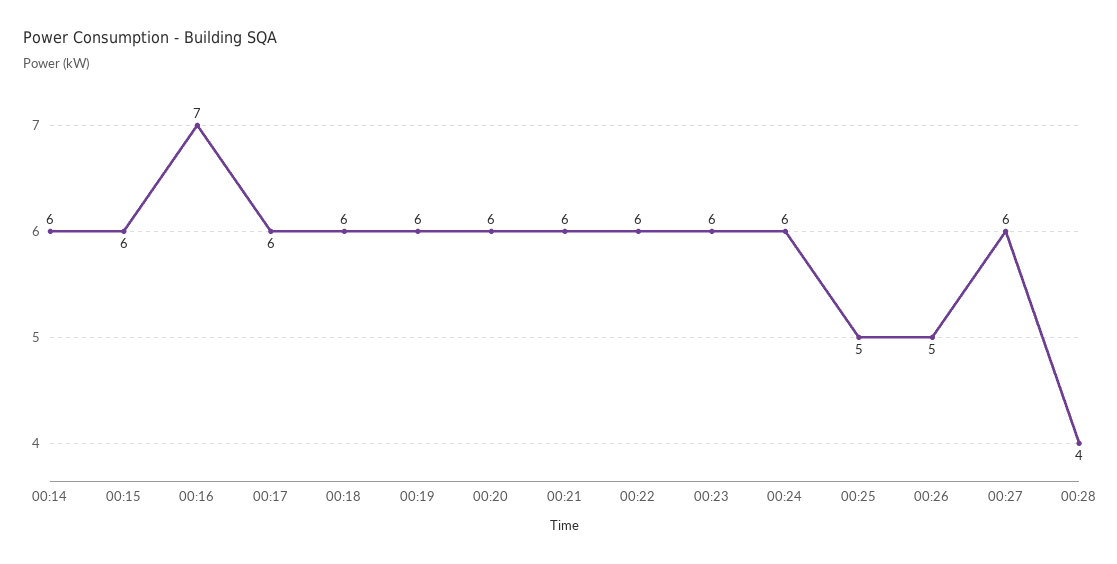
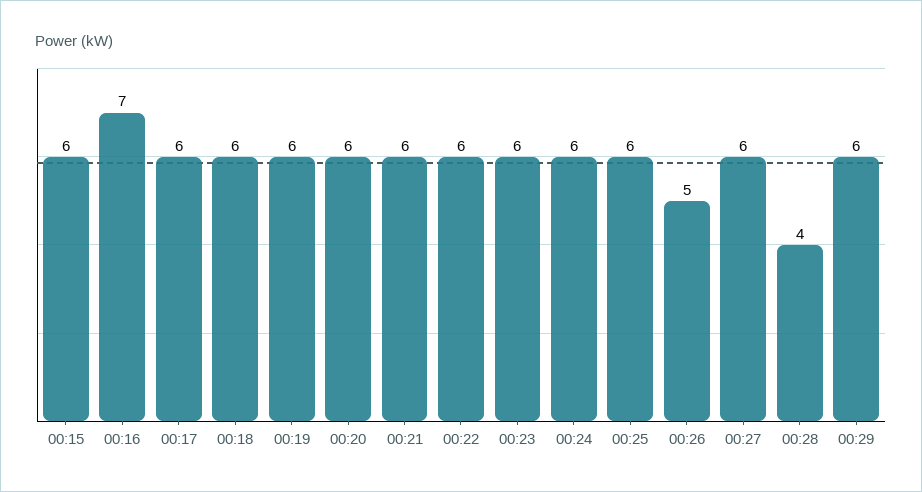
00:14: 6 -> none
00:25: 5 -> 6
00:29: none -> 6

